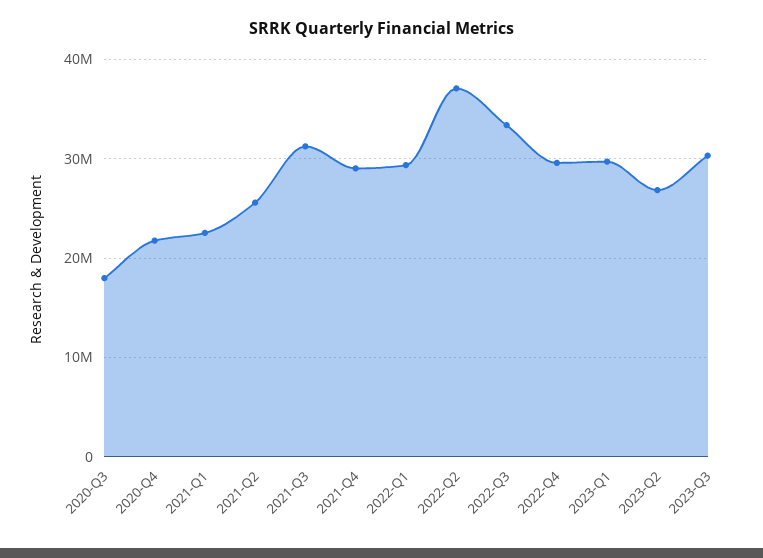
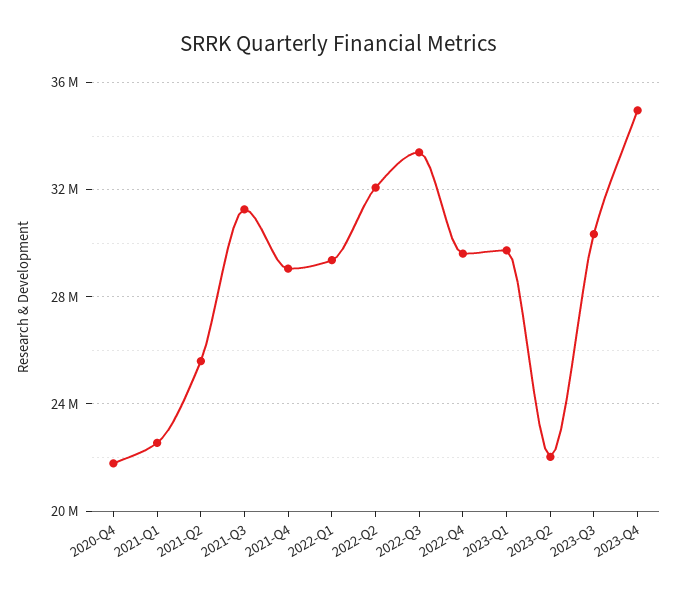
2020-Q3: 18000000 -> none
2022-Q2: 37000000 -> 32000000
2023-Q2: 27000000 -> 22000000
2023-Q4: none -> 35000000

